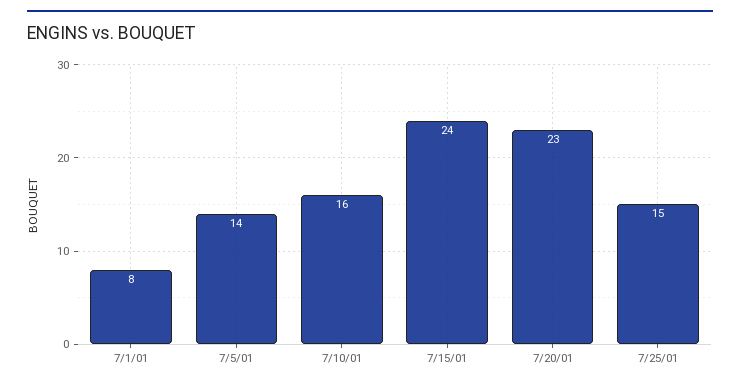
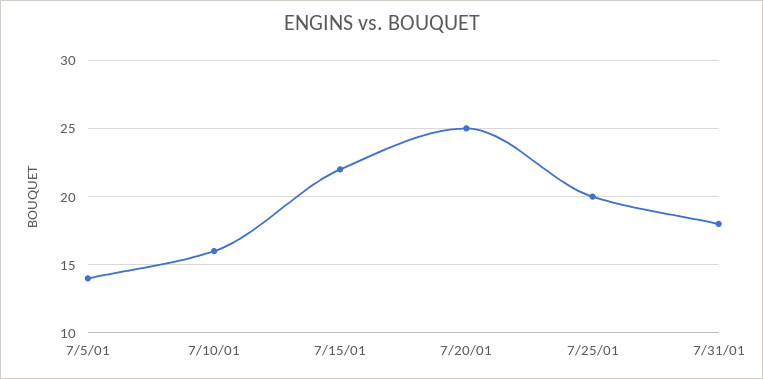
7/1/01: 8 -> none
7/15/01: 24 -> 22
7/20/01: 23 -> 25
7/25/01: 15 -> 20
7/31/01: none -> 18

